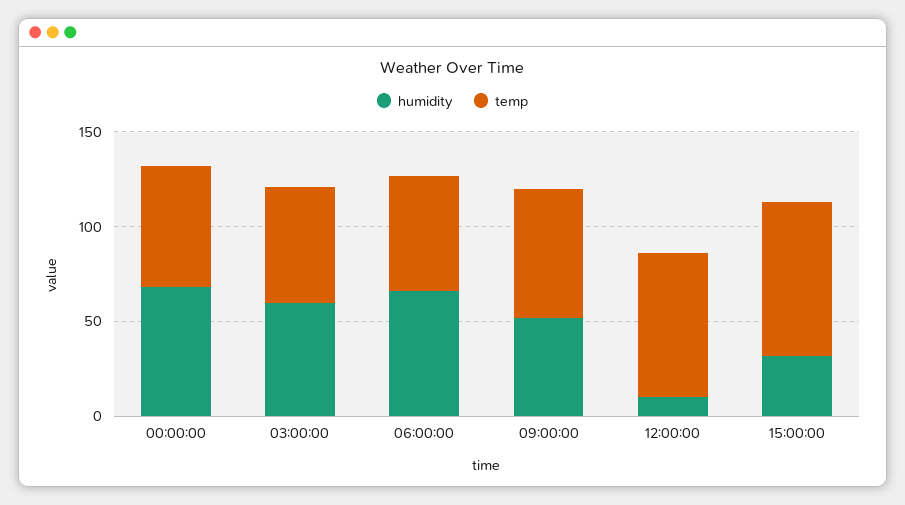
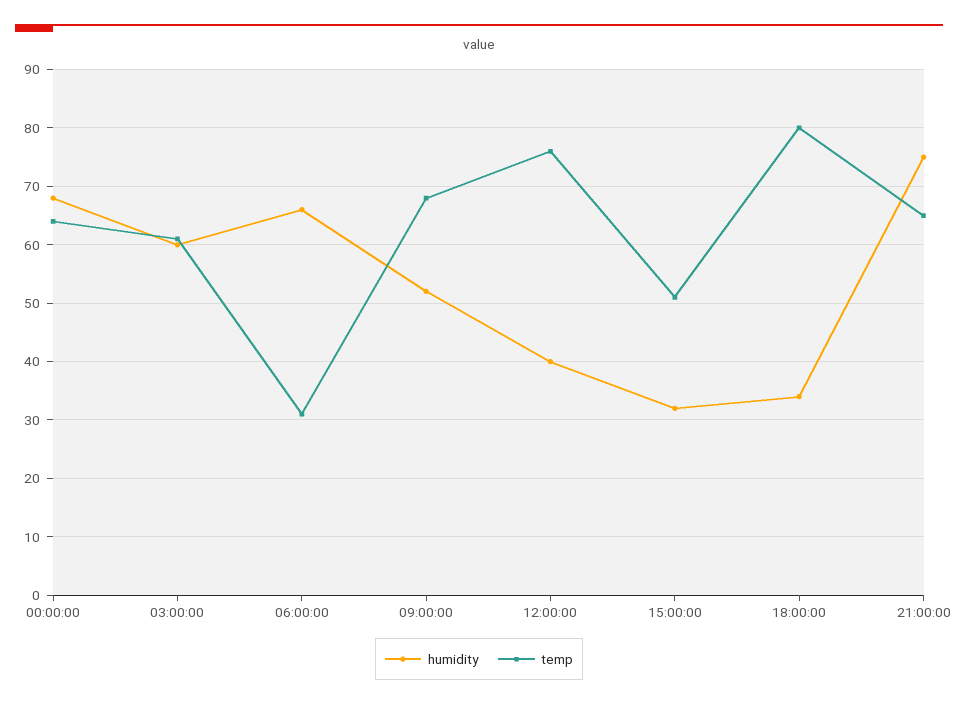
temp, 06:00:00: 60 -> 30
humidity, 12:00:00: 10 -> 40
temp, 15:00:00: 80 -> 50
humidity, 18:00:00: none -> 35
temp, 18:00:00: none -> 80
humidity, 21:00:00: none -> 75
temp, 21:00:00: none -> 65

